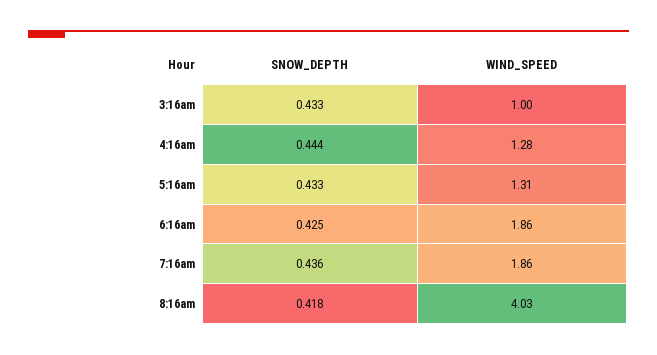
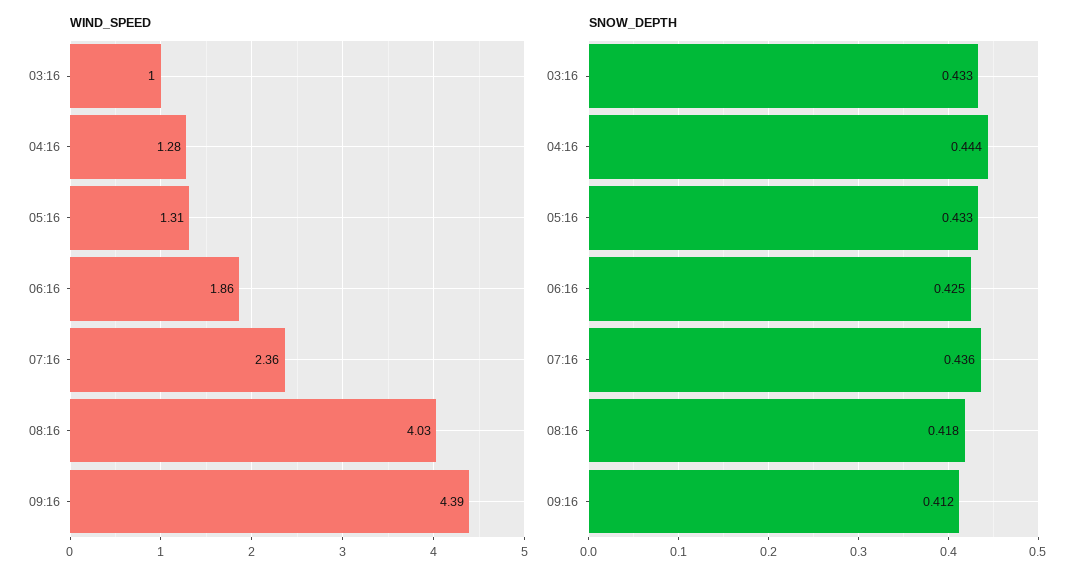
WIND_SPEED, 7:16am: 1.86 -> 2.36
WIND_SPEED, 09:16: none -> 4.39
SNOW_DEPTH, 09:16: none -> 0.412

